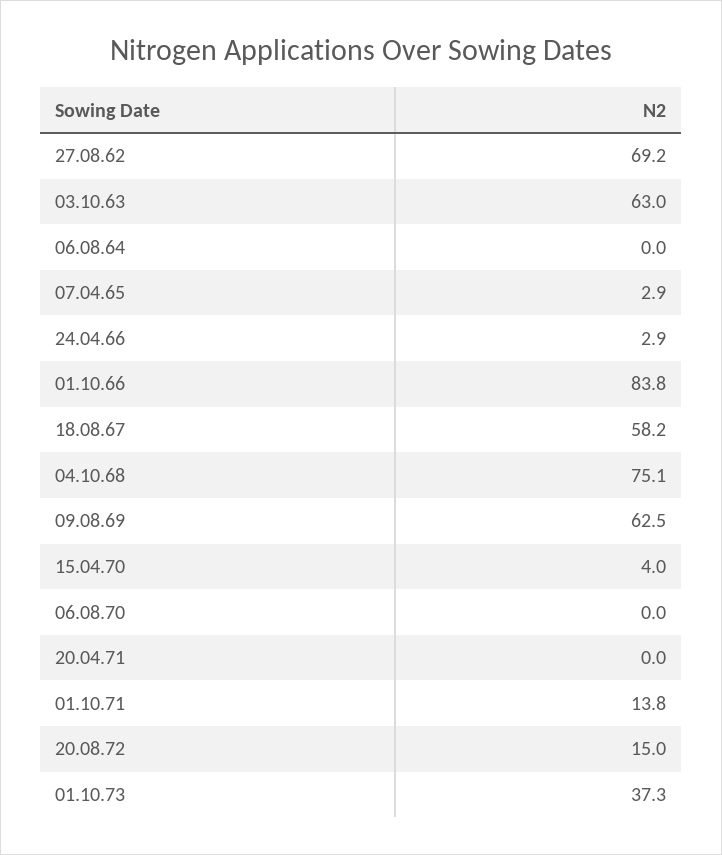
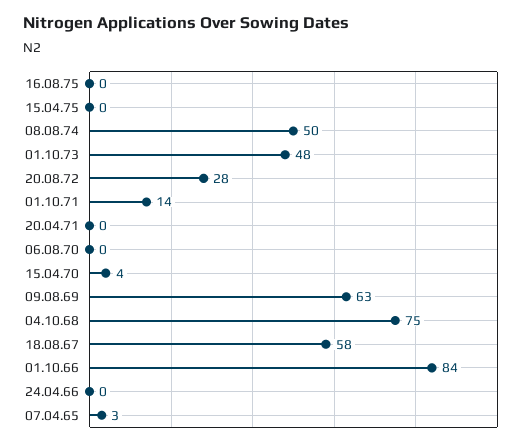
27.08.62: 69.2 -> none
03.10.63: 63 -> none
06.08.64: 0 -> none
24.04.66: 2.9 -> 0
20.08.72: 15 -> 28
01.10.73: 37.3 -> 48
16.08.75: none -> 0
15.04.75: none -> 0
08.08.74: none -> 50

